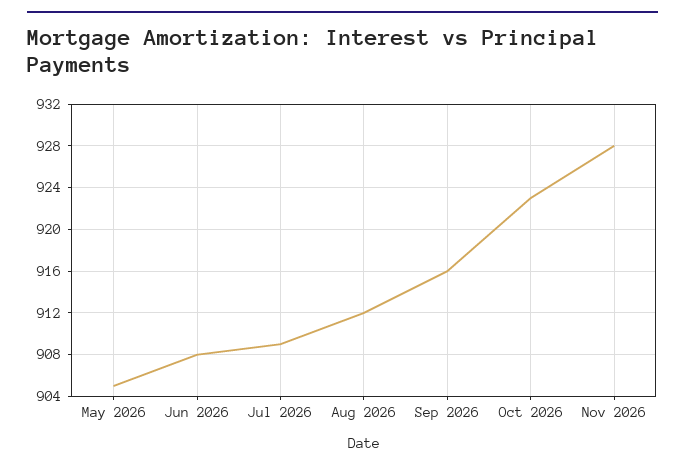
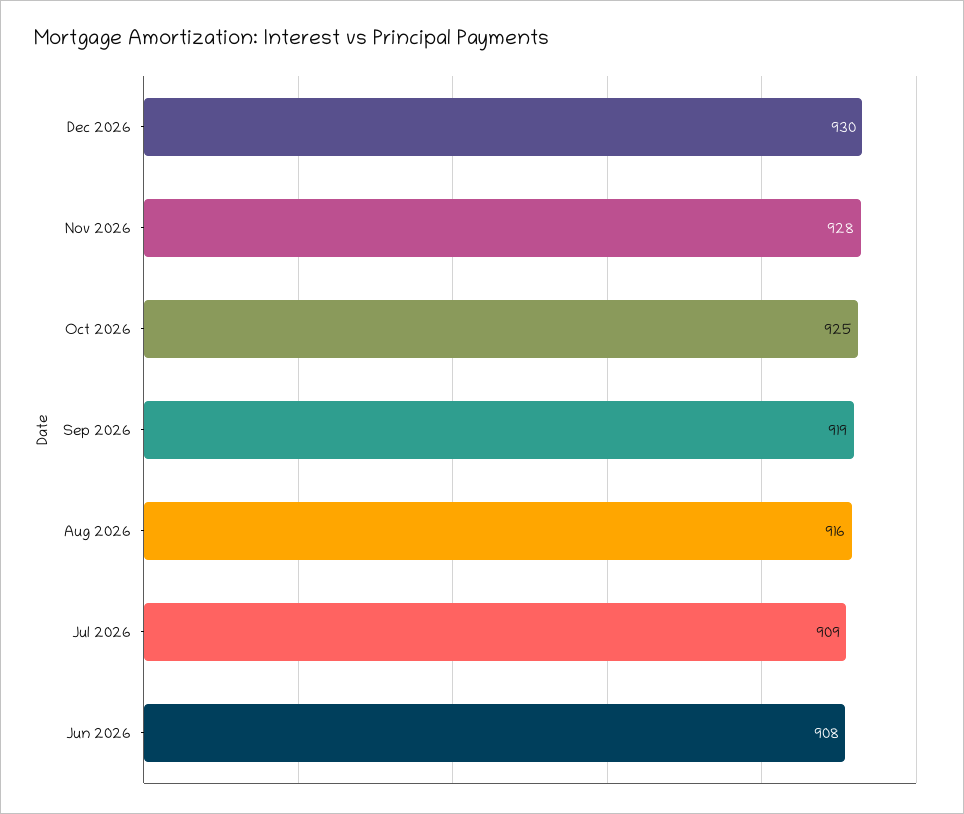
May 2026: 905 -> none
Aug 2026: 912 -> 916
Sep 2026: 916 -> 919
Oct 2026: 923 -> 925
Dec 2026: none -> 930

